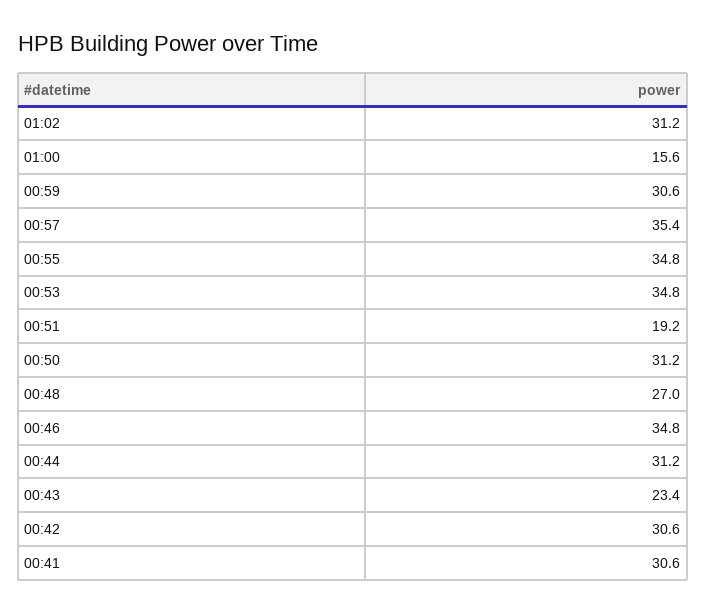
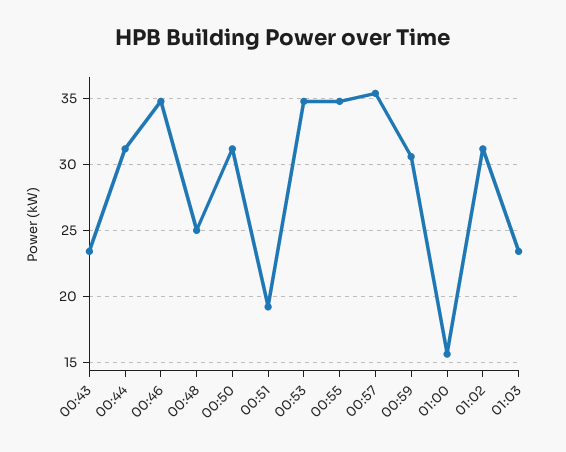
00:48: 27 -> 25
00:42: 30.6 -> none
00:41: 30.6 -> none
01:03: none -> 23.5

